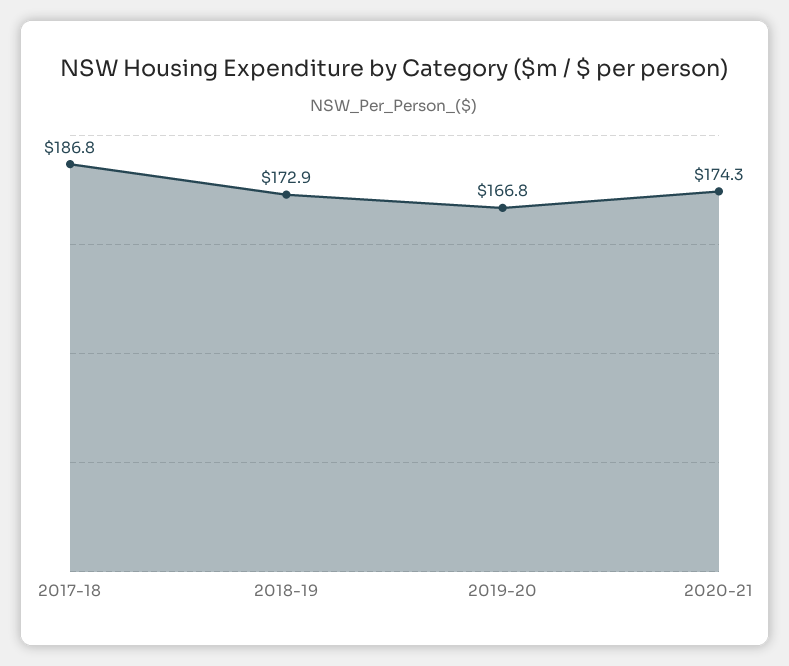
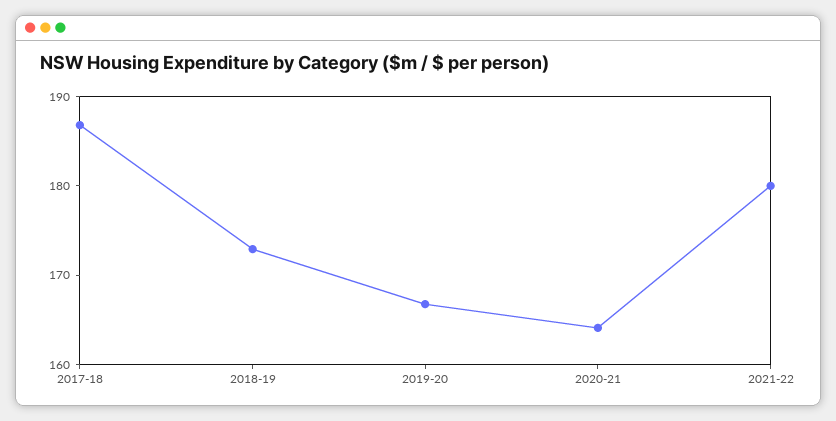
2020-21: 174.3 -> 164
2021-22: none -> 180

